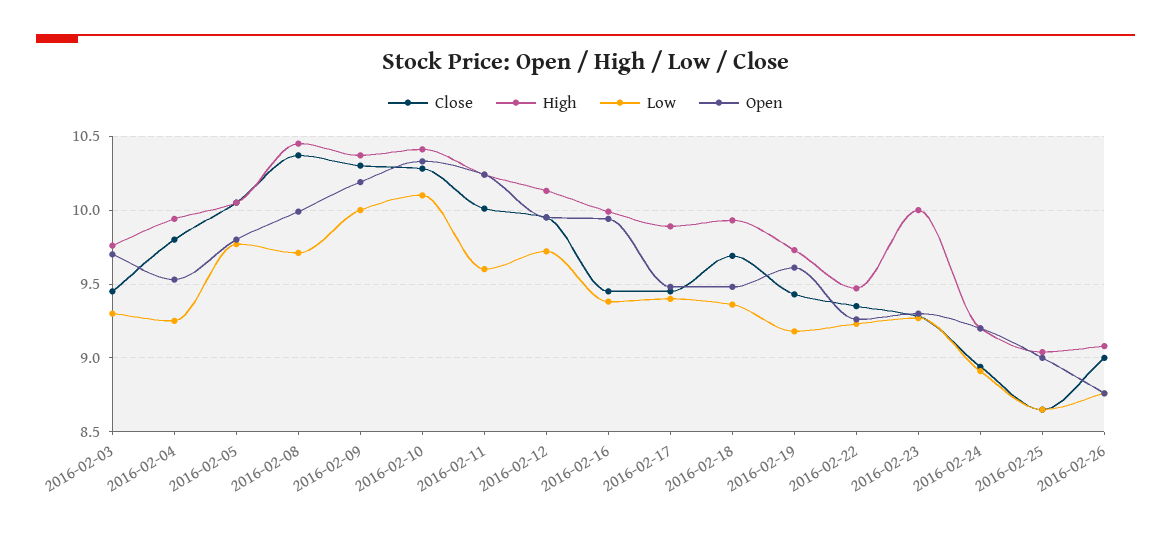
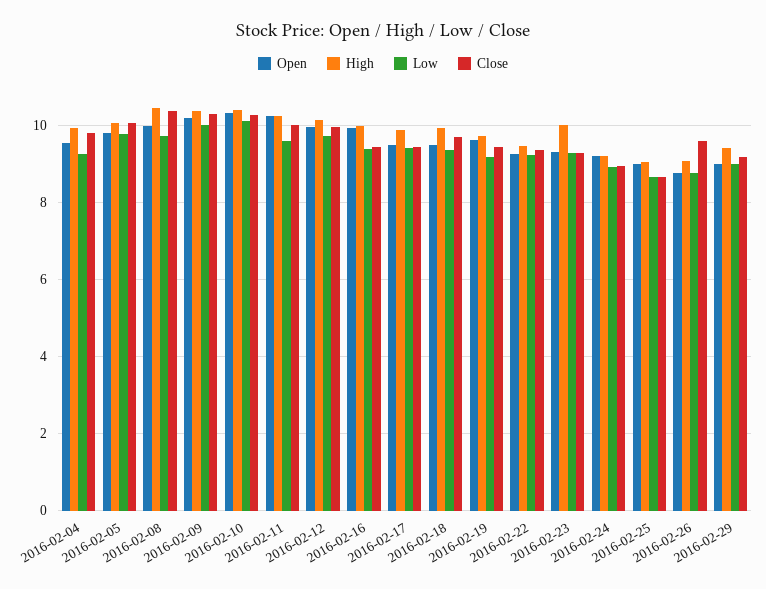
Close, 2016-02-03: 9.45 -> none
High, 2016-02-03: 9.75 -> none
Low, 2016-02-03: 9.3 -> none
Open, 2016-02-03: 9.7 -> none
Close, 2016-02-26: 9 -> 9.6
Open, 2016-02-29: none -> 9
High, 2016-02-29: none -> 9.4
Low, 2016-02-29: none -> 9
Close, 2016-02-29: none -> 9.2

